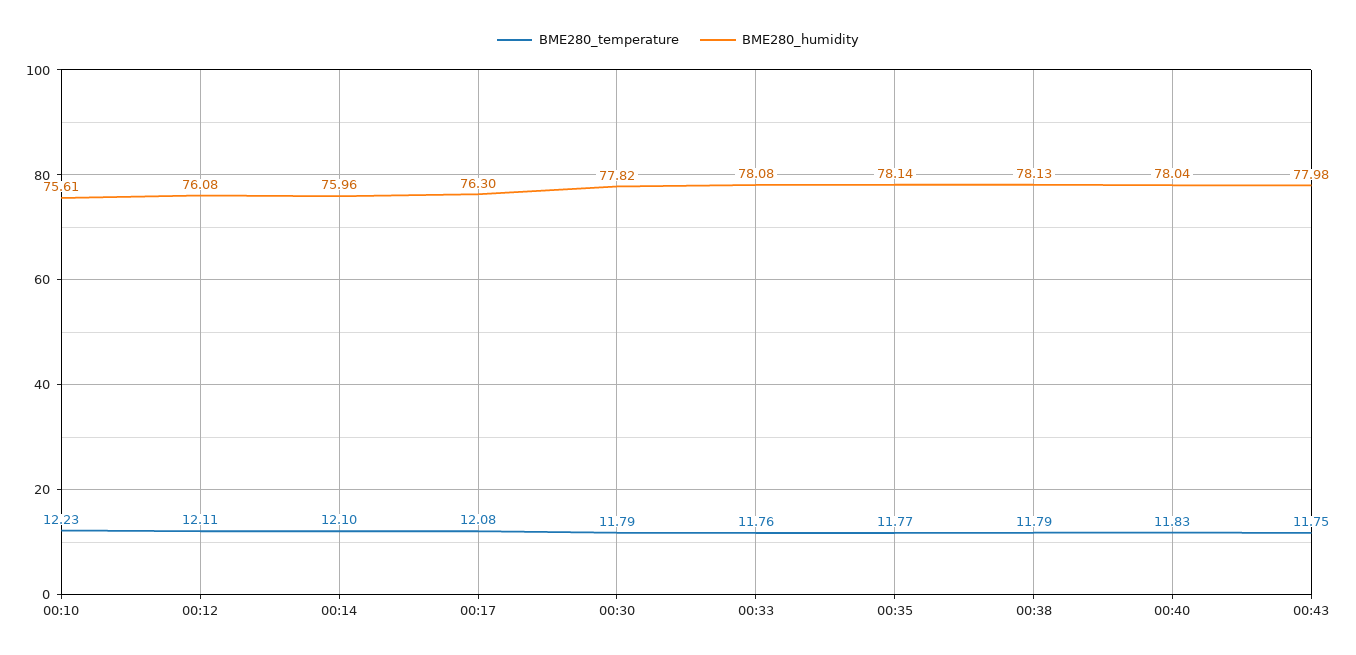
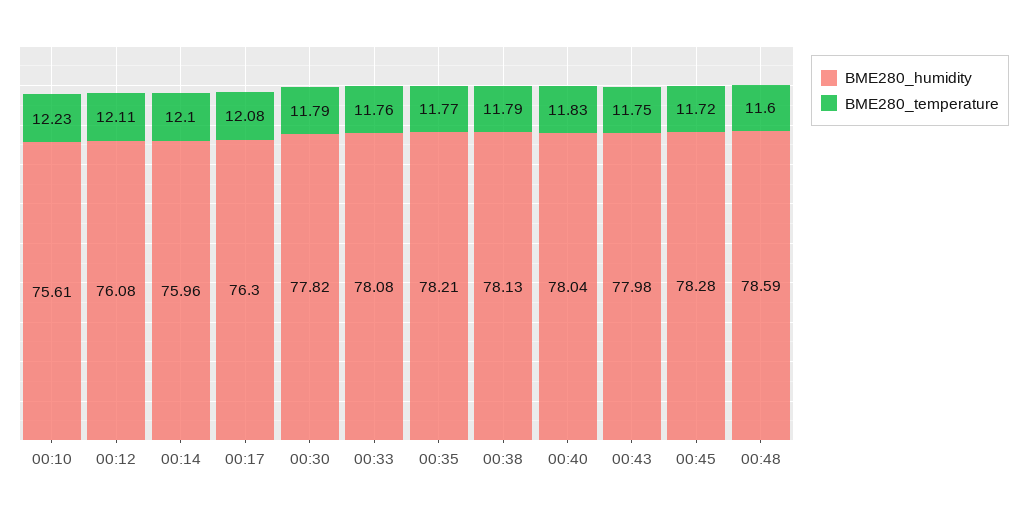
BME280_humidity, 00:35: 78.14 -> 78.21
BME280_humidity, 00:45: none -> 78.28
BME280_temperature, 00:45: none -> 11.72
BME280_humidity, 00:48: none -> 78.59
BME280_temperature, 00:48: none -> 11.6

